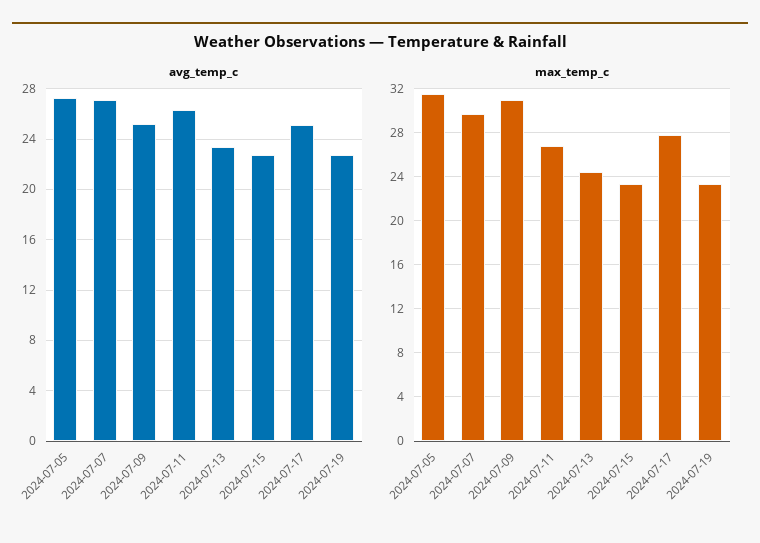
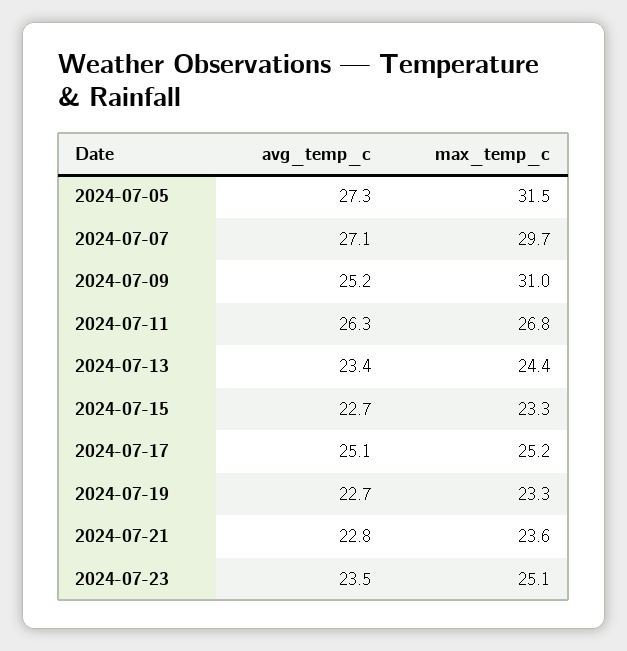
max_temp_c, 2024-07-17: 28 -> 25.2
avg_temp_c, 2024-07-21: none -> 22.8
max_temp_c, 2024-07-21: none -> 23.6
avg_temp_c, 2024-07-23: none -> 23.5
max_temp_c, 2024-07-23: none -> 25.1

